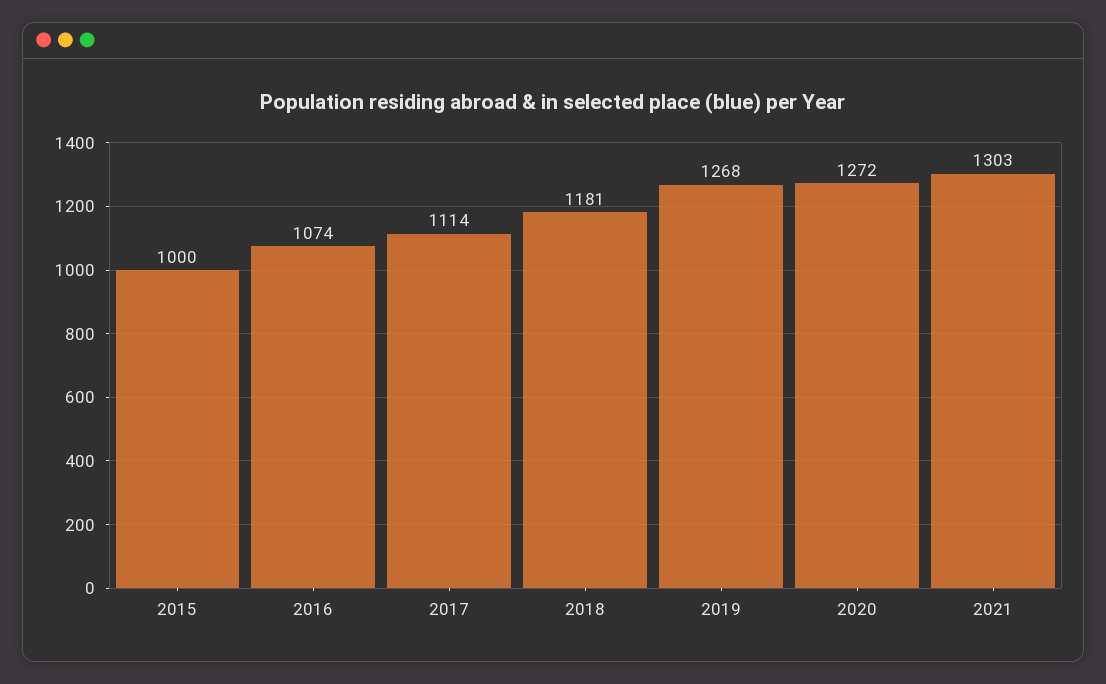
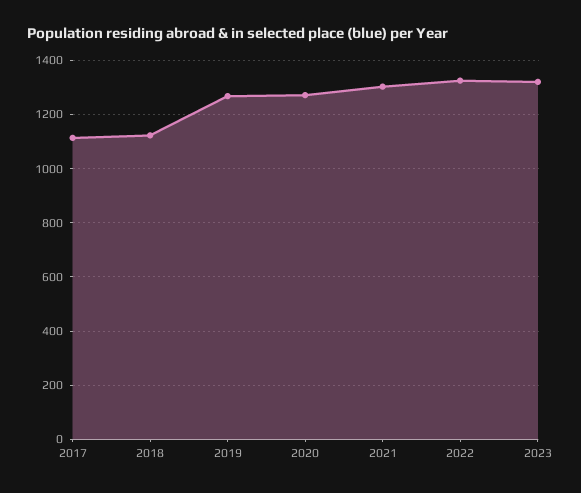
2015: 1000 -> none
2016: 1074 -> none
2018: 1181 -> 1125
2022: none -> 1325
2023: none -> 1325

